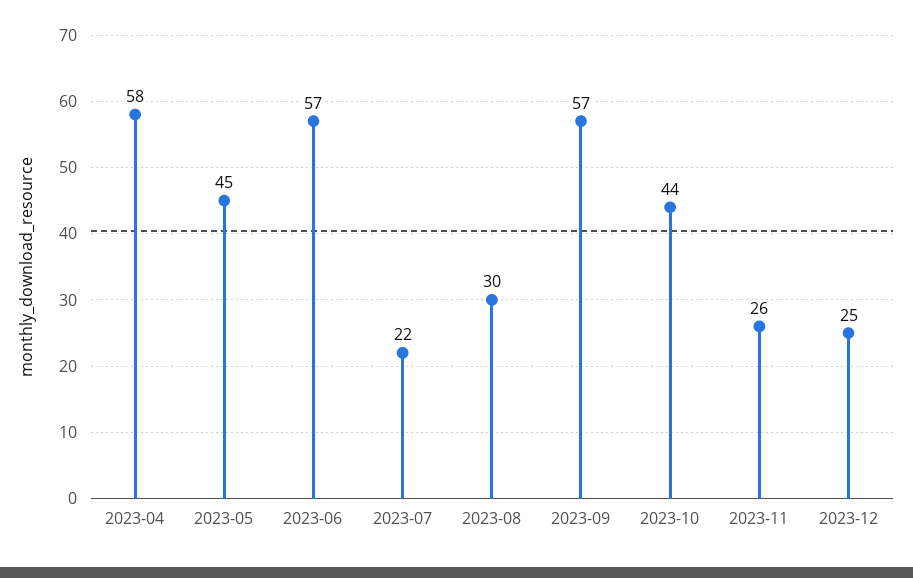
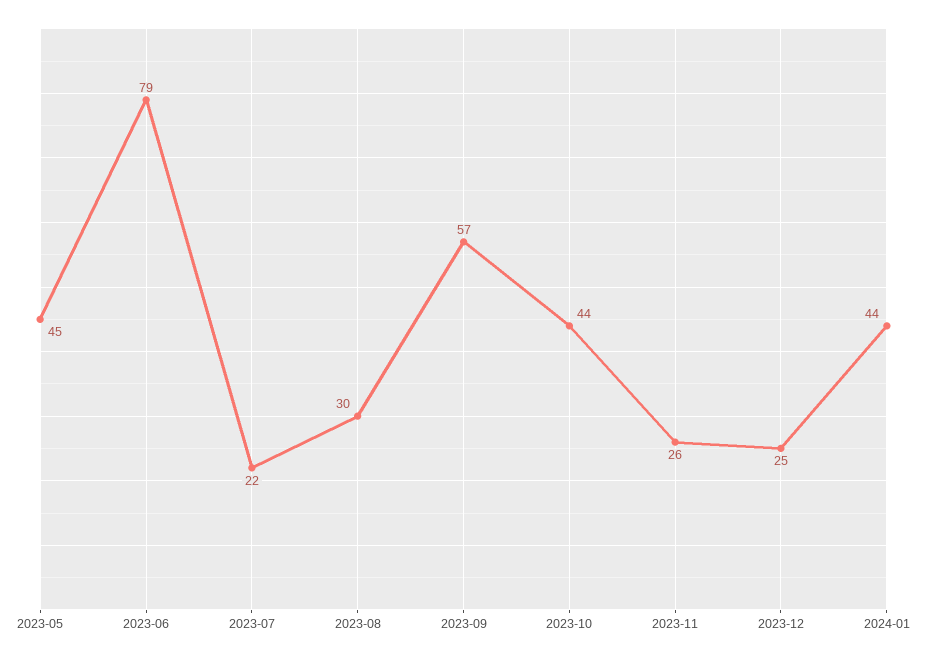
2023-04: 58 -> none
2023-06: 57 -> 79
2024-01: none -> 44

